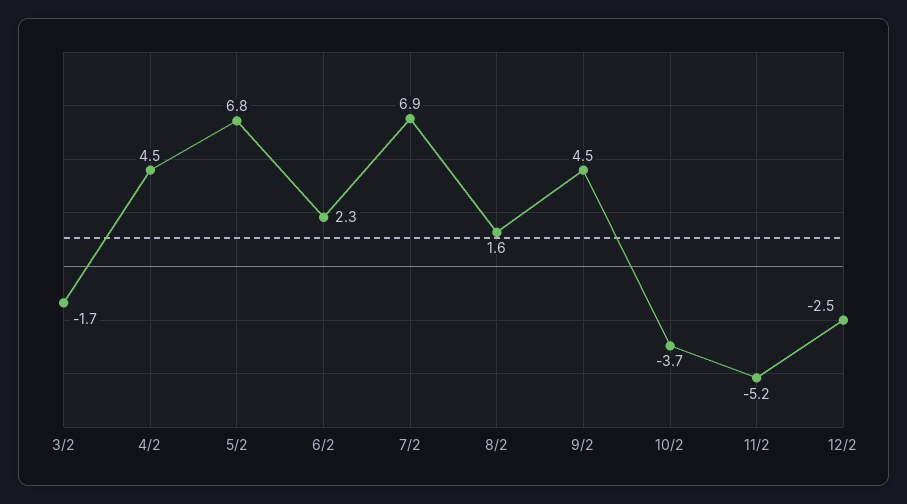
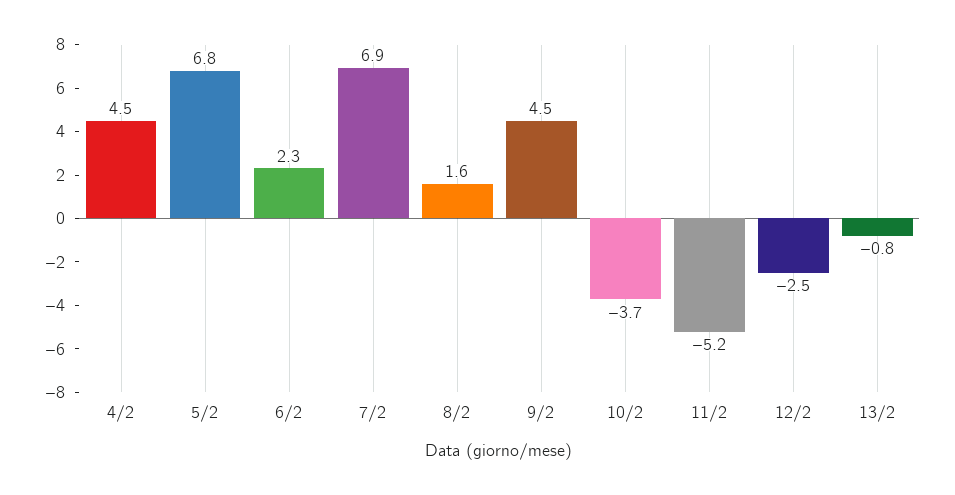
3/2: -1.7 -> none
13/2: none -> -0.8

